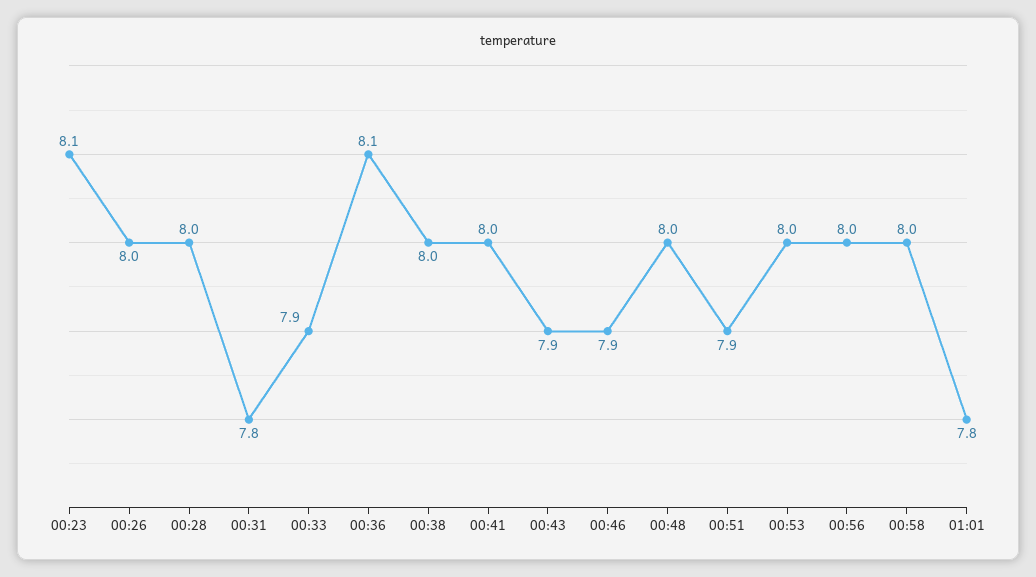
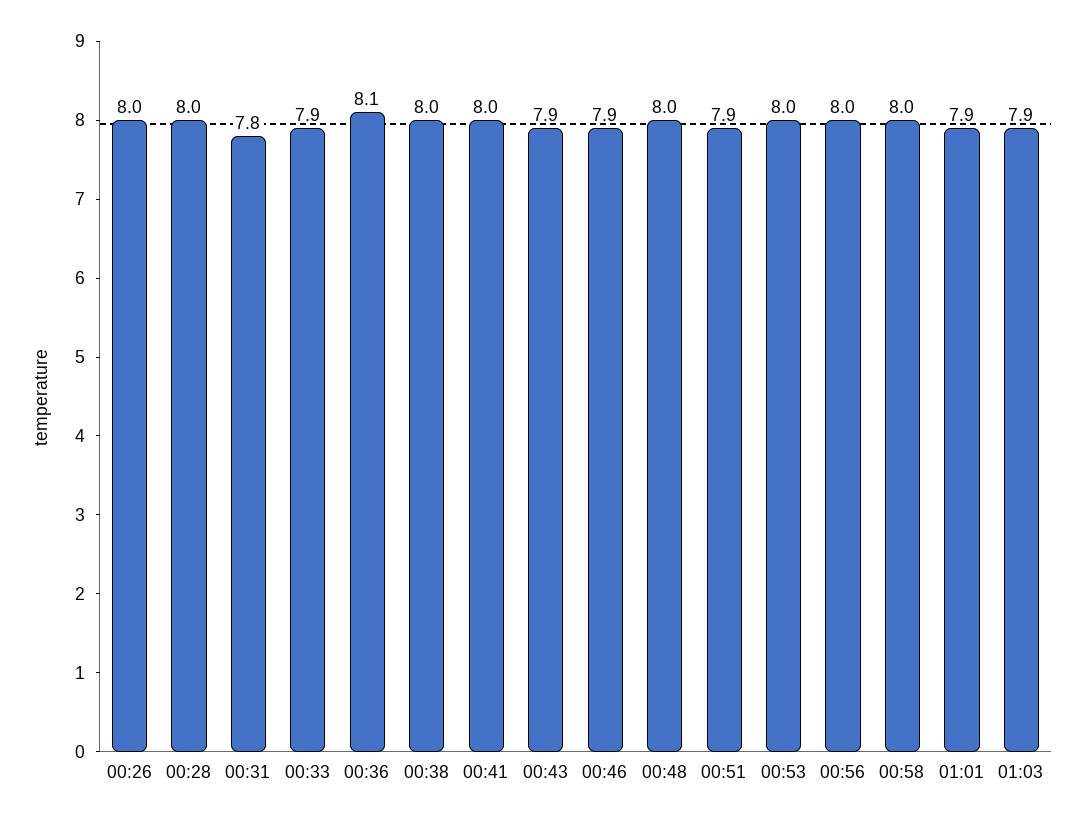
00:23: 8.1 -> none
01:01: 7.8 -> 7.9
01:03: none -> 7.9

